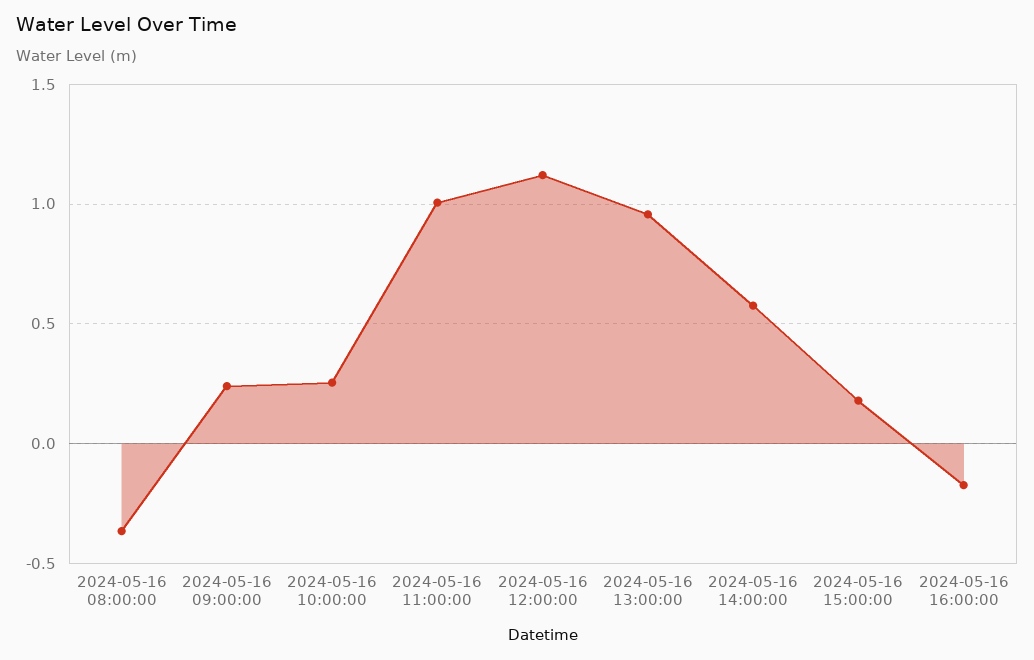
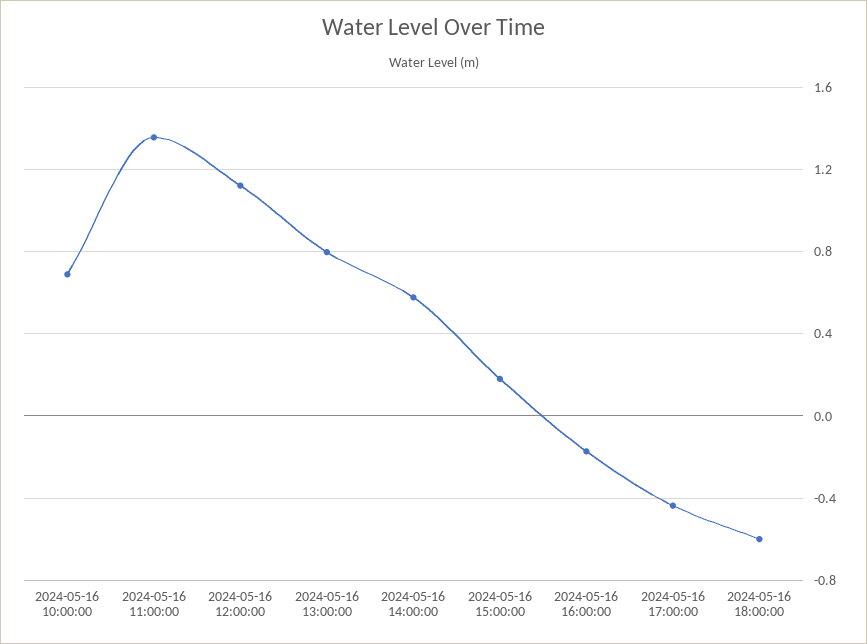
2024-05-16 08:00:00: -0.35 -> none
2024-05-16 09:00:00: 0.25 -> none
2024-05-16 10:00:00: 0.25 -> 0.7
2024-05-16 11:00:00: 1 -> 1.35
2024-05-16 13:00:00: 0.95 -> 0.8
2024-05-16 17:00:00: none -> -0.45
2024-05-16 18:00:00: none -> -0.6

